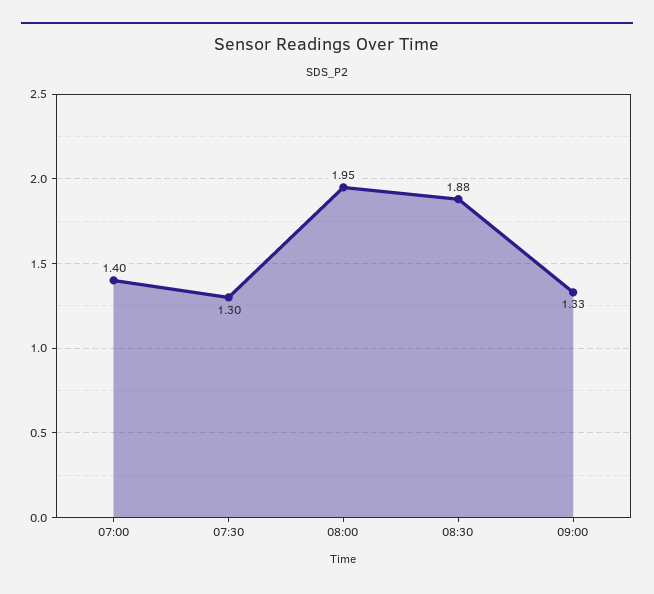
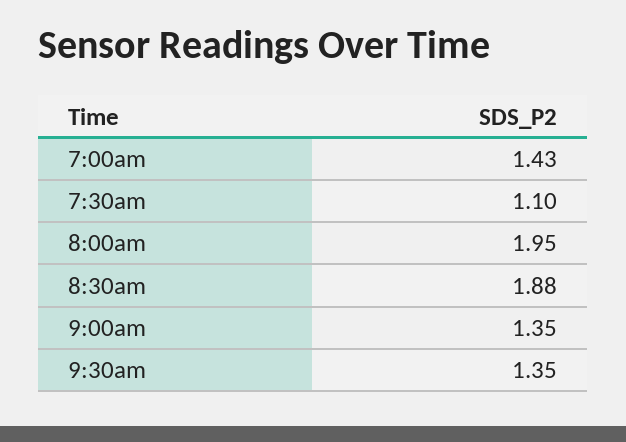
07:00: 1.4 -> 1.43
07:30: 1.3 -> 1.1
09:00: 1.33 -> 1.35
9:30am: none -> 1.35

